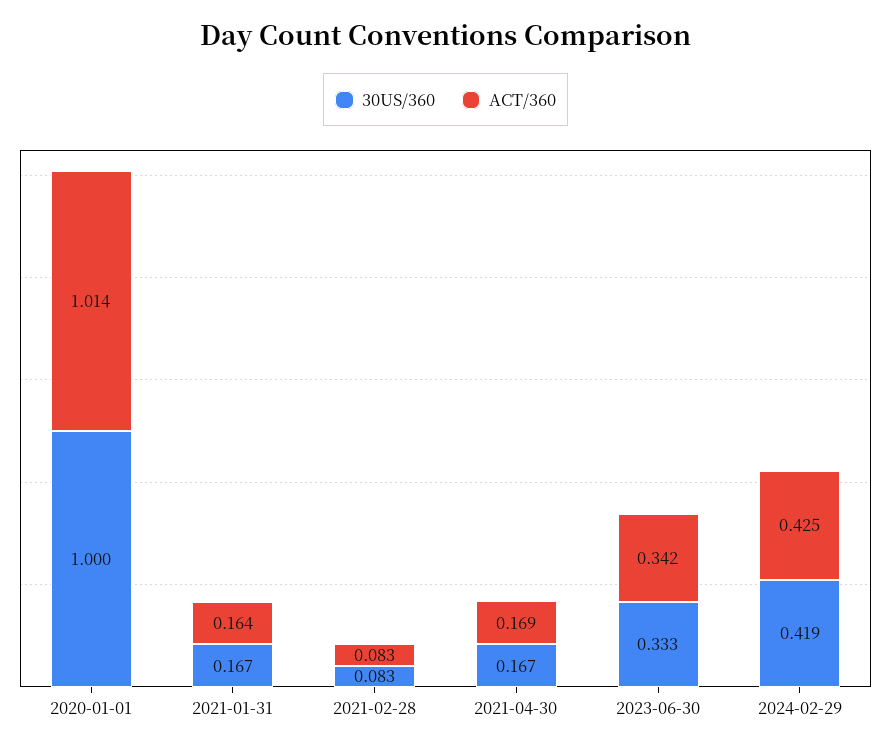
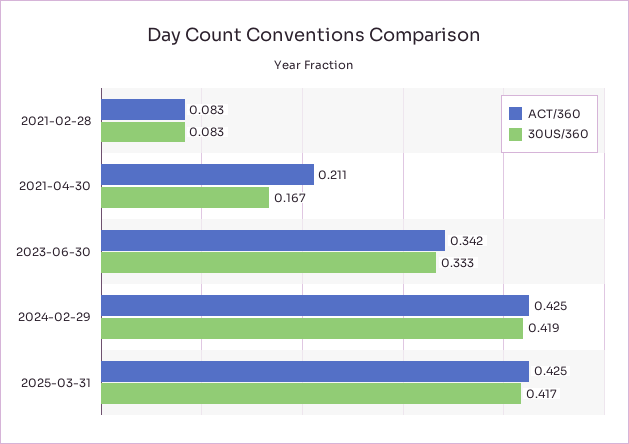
30US/360, 2020-01-01: 1 -> none
ACT/360, 2020-01-01: 1.014 -> none
30US/360, 2021-01-31: 0.167 -> none
ACT/360, 2021-01-31: 0.164 -> none
ACT/360, 2021-04-30: 0.169 -> 0.211
ACT/360, 2025-03-31: none -> 0.425
30US/360, 2025-03-31: none -> 0.417

